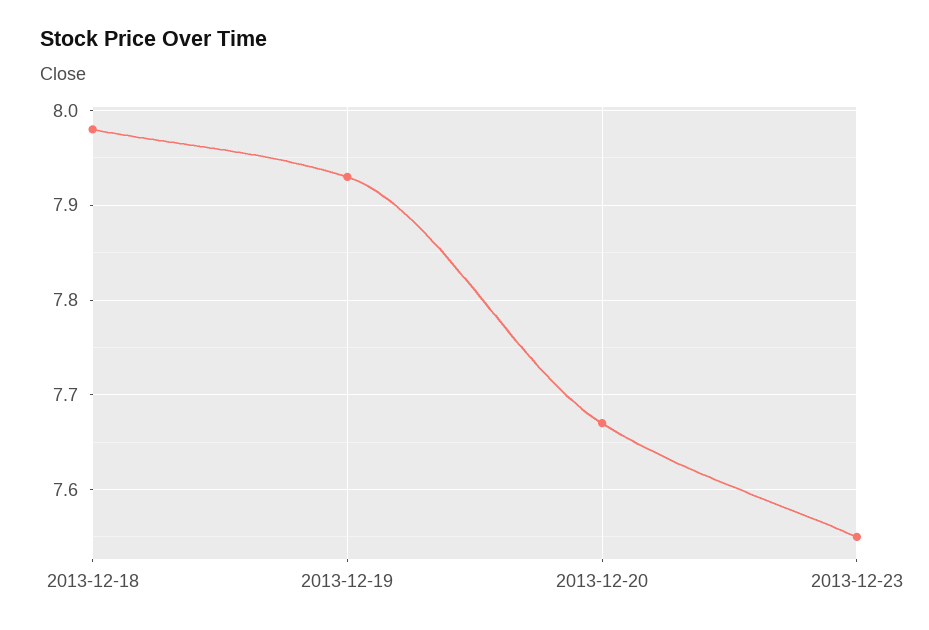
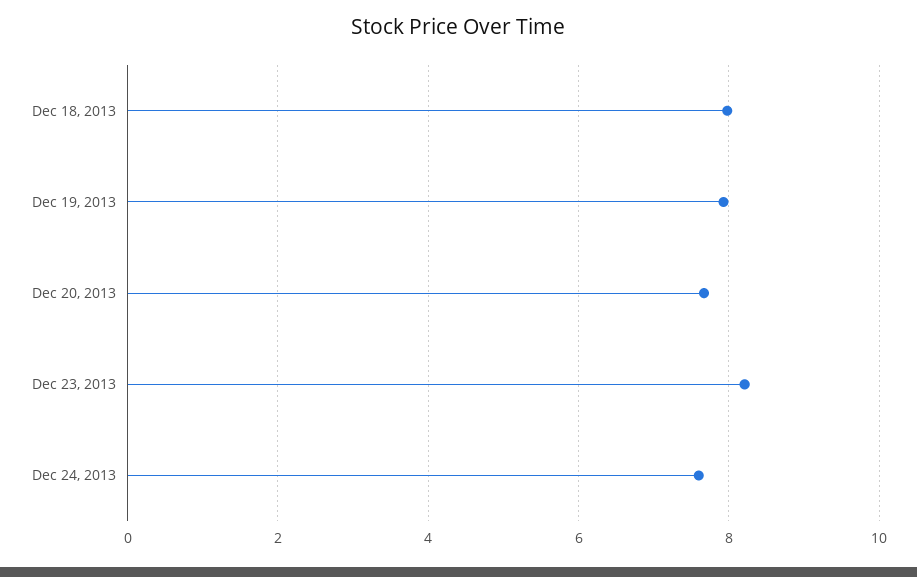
2013-12-23: 7.55 -> 8.2
Dec 24, 2013: none -> 7.6

